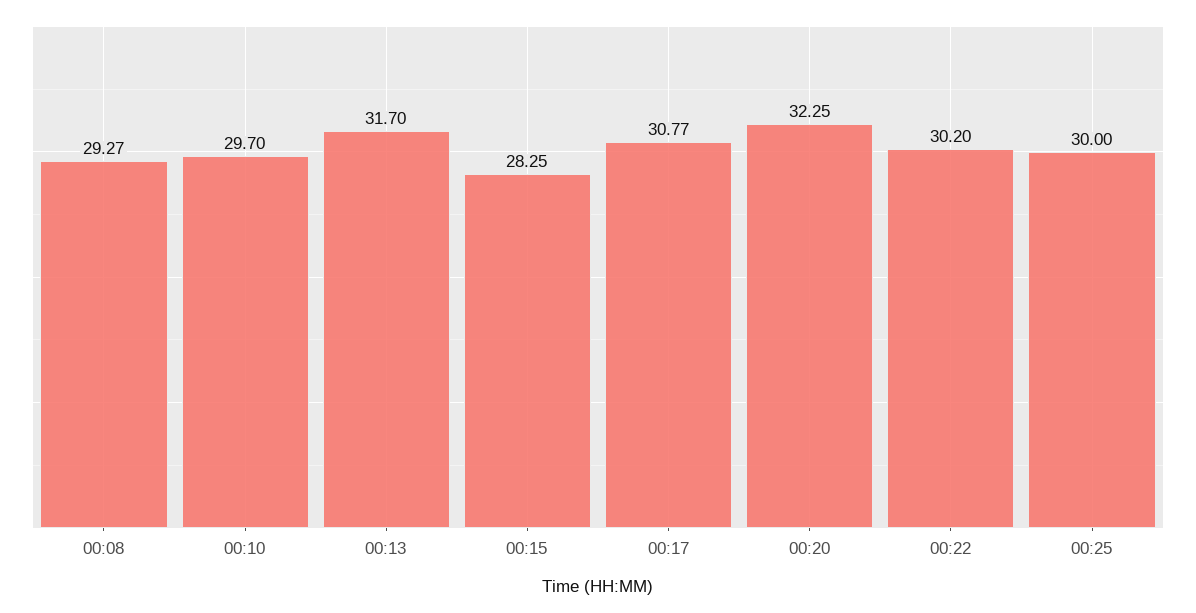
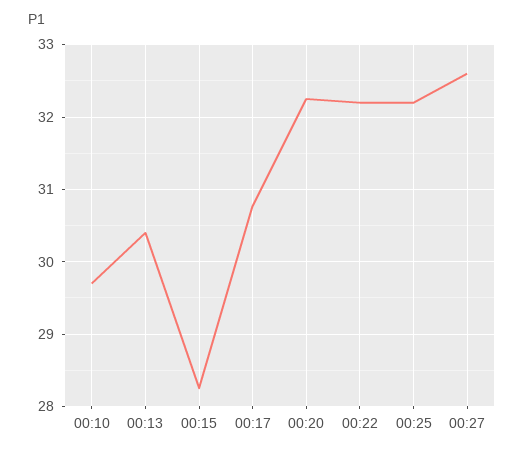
00:08: 29.27 -> none
00:13: 31.7 -> 30.4
00:22: 30.2 -> 32.2
00:25: 30 -> 32.2
00:27: none -> 32.6

